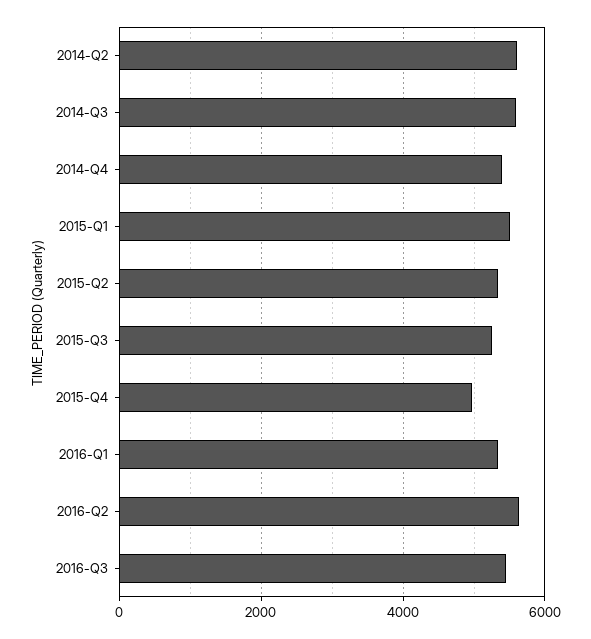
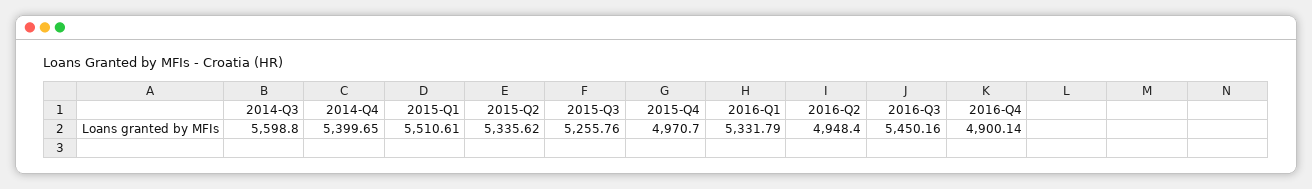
2014-Q2: 5600 -> none
2016-Q2: 5600 -> 4948.4
2016-Q4: none -> 4900.14

